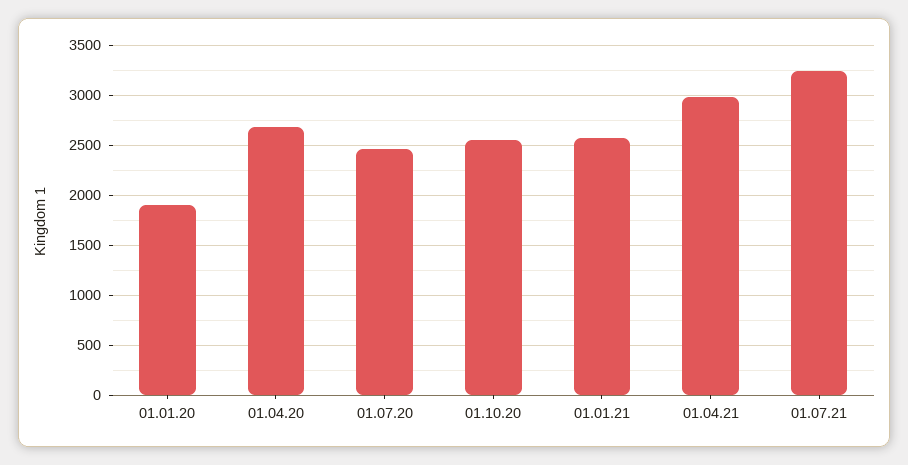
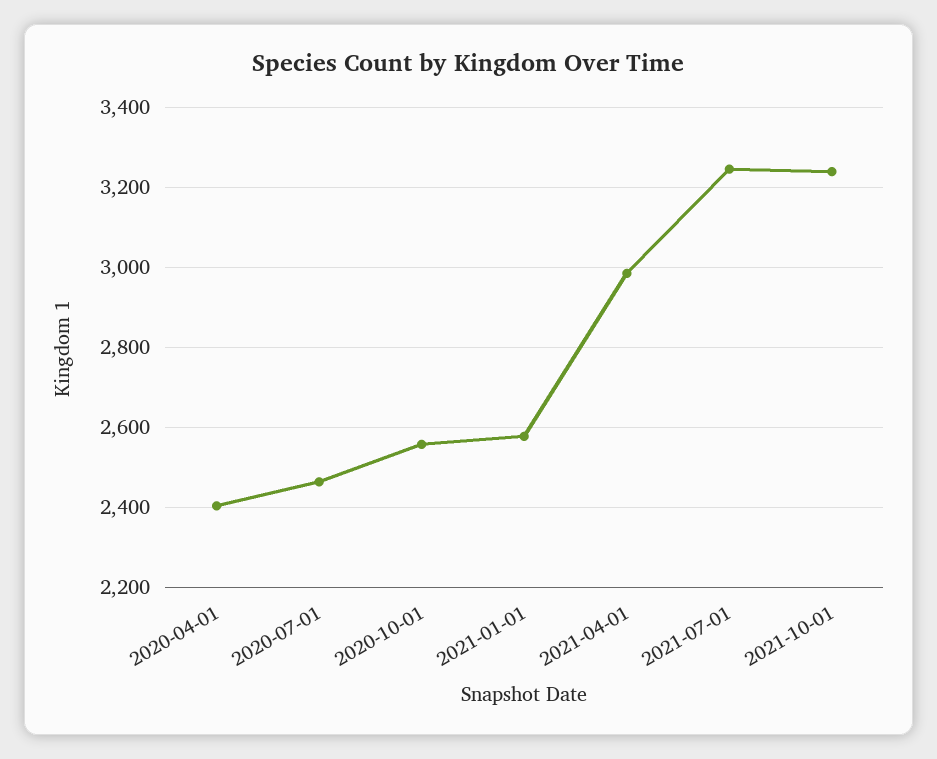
01.01.20: 1900 -> none
01.04.20: 2700 -> 2400
2021-10-01: none -> 3240

